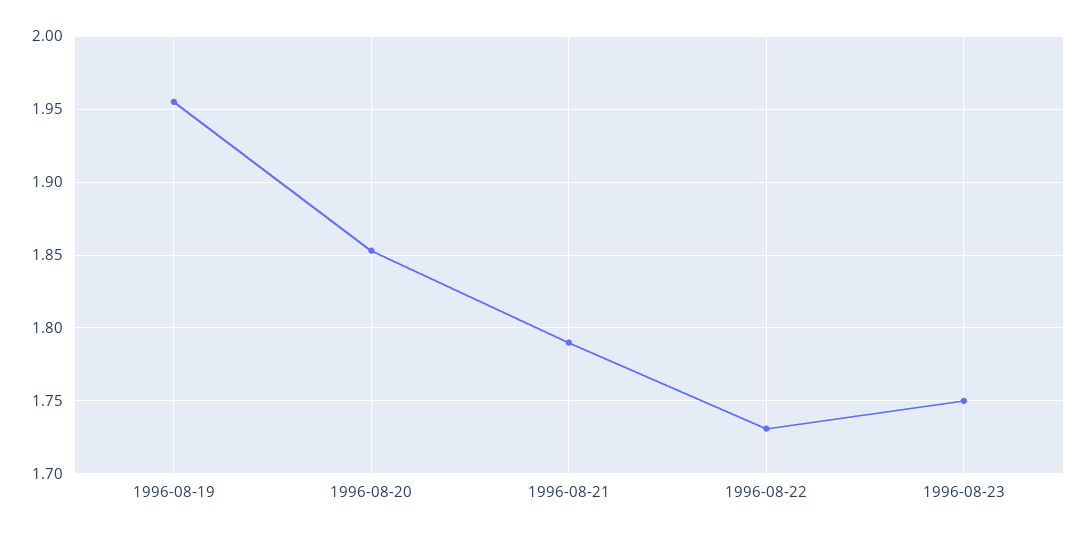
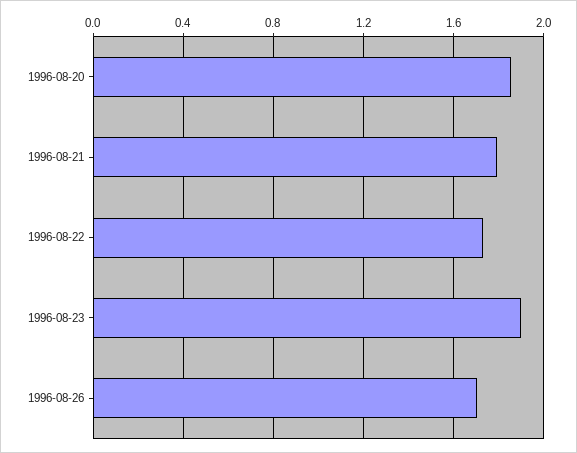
1996-08-19: 1.955 -> none
1996-08-23: 1.75 -> 1.9
1996-08-26: none -> 1.7

